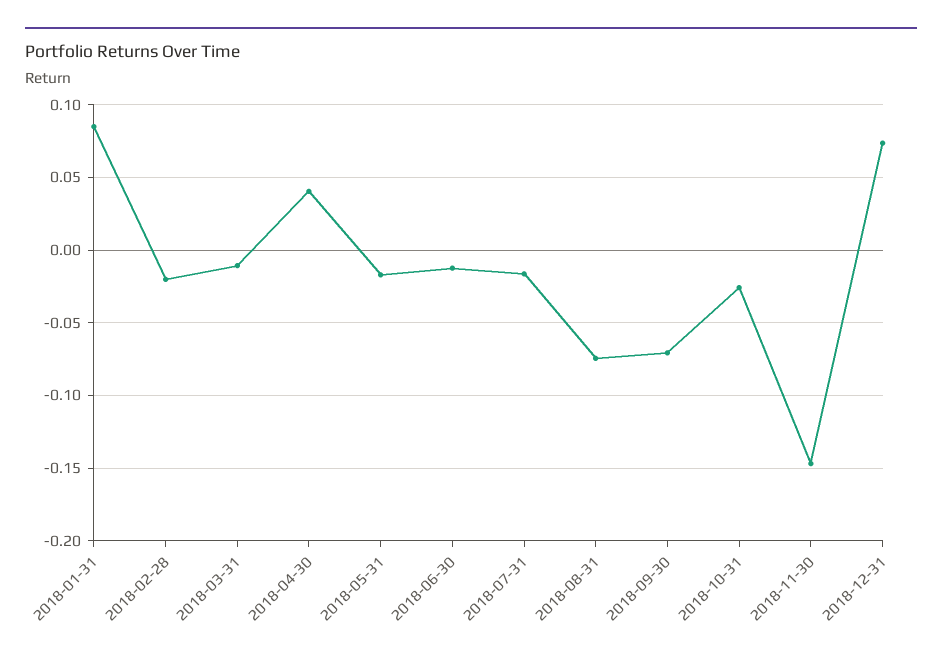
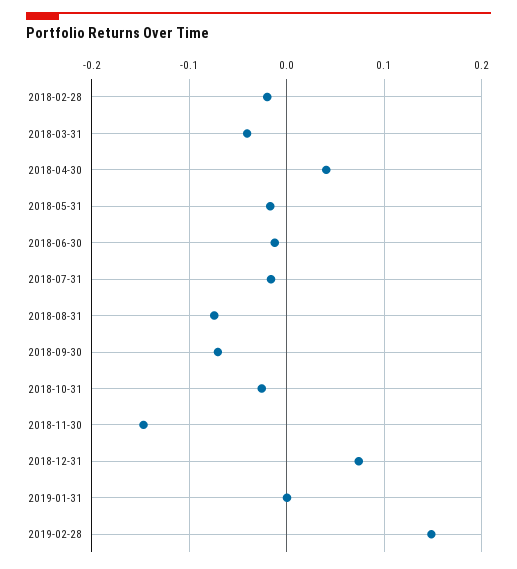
2018-01-31: 0.085 -> none
2018-03-31: -0.01 -> -0.04
2019-01-31: none -> 0
2019-02-28: none -> 0.15

